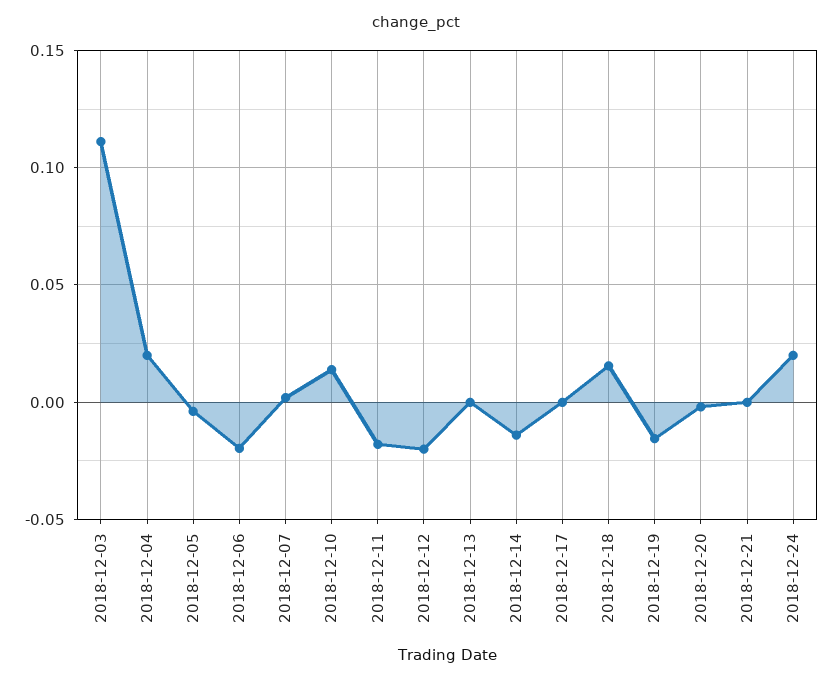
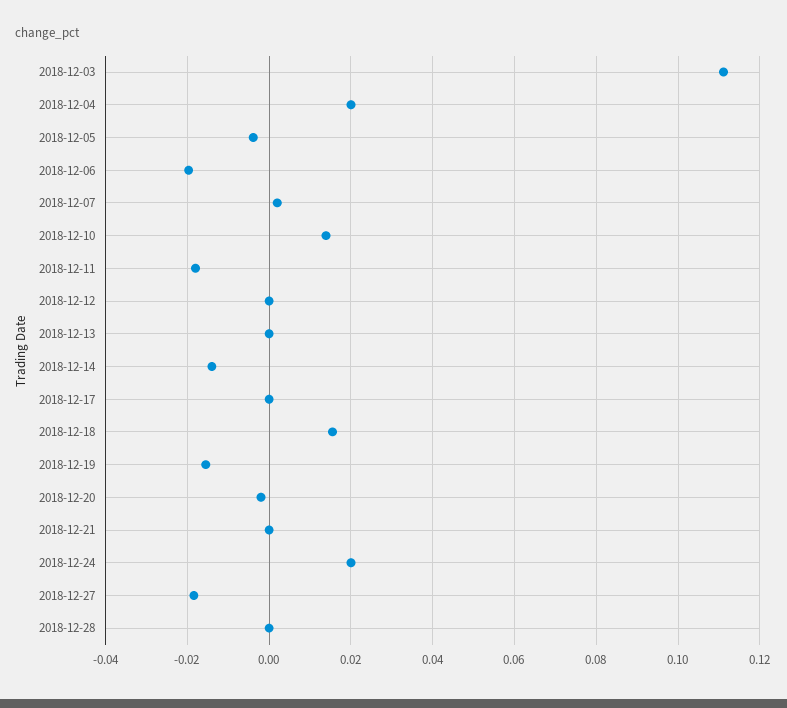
2018-12-12: -0.02 -> 0
2018-12-27: none -> -0.018
2018-12-28: none -> 0

